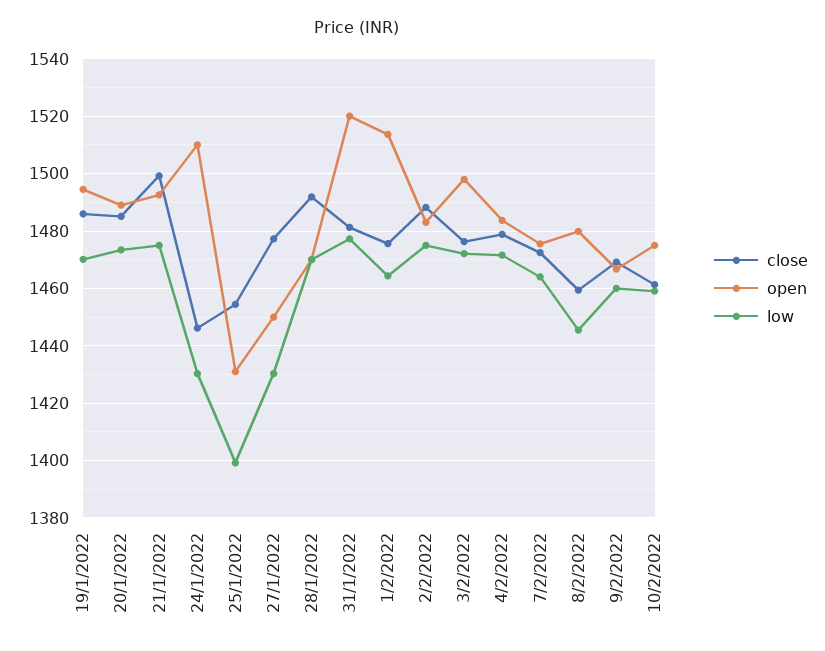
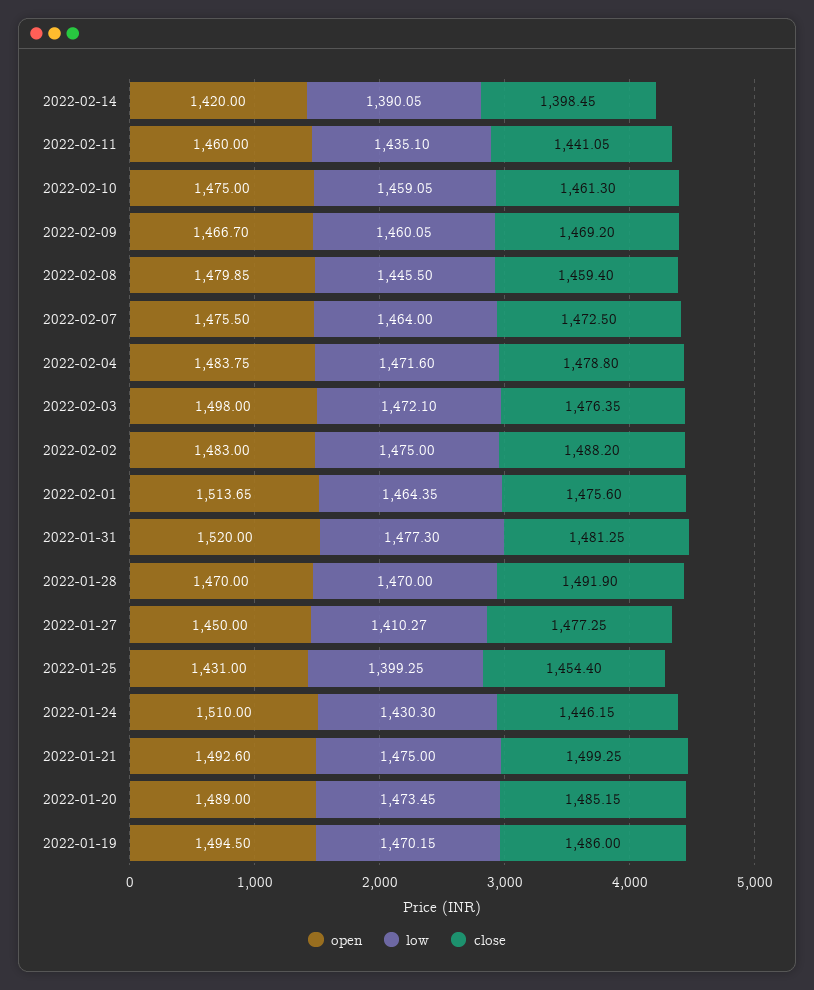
low, 27/1/2022: 1430 -> 1410.27
open, 2022-02-14: none -> 1420
low, 2022-02-14: none -> 1390.05
close, 2022-02-14: none -> 1398.45
open, 2022-02-11: none -> 1460
low, 2022-02-11: none -> 1435.1
close, 2022-02-11: none -> 1441.05

